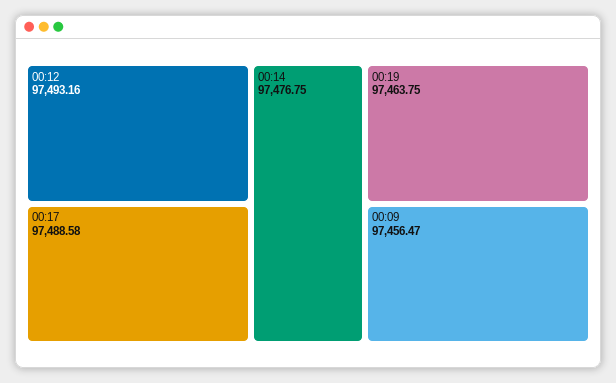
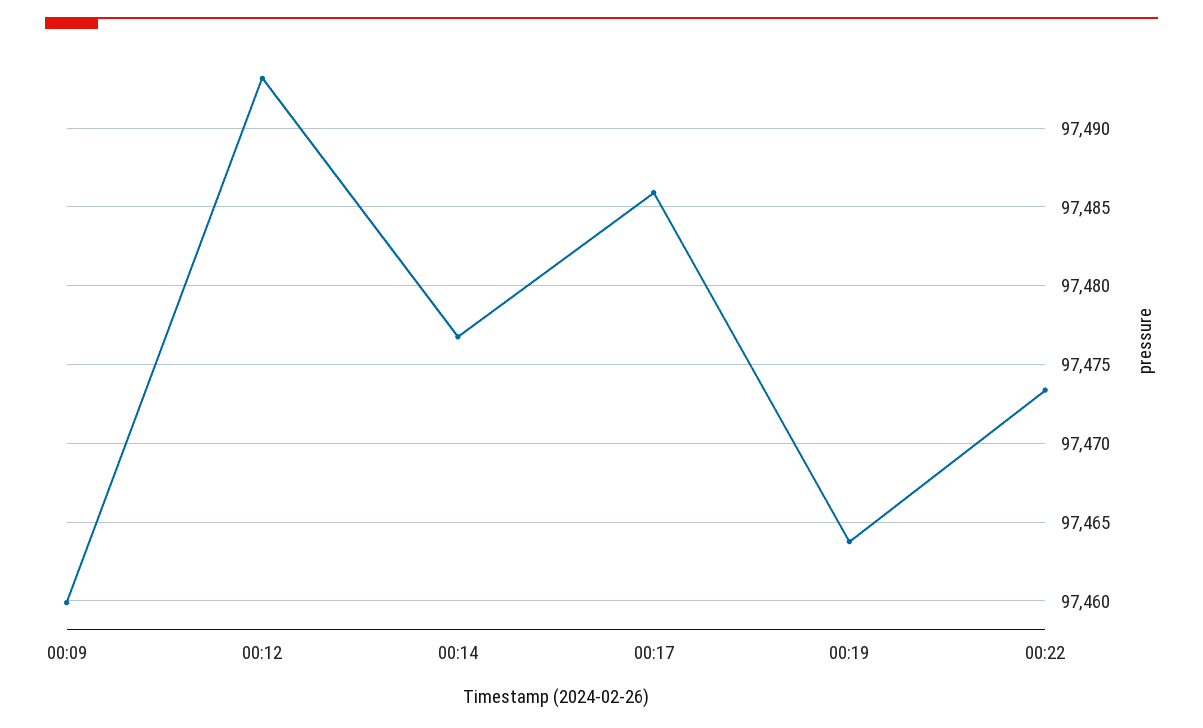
00:17: 97488.58 -> 97486
00:09: 97456.47 -> 97460
00:22: none -> 97473.5

